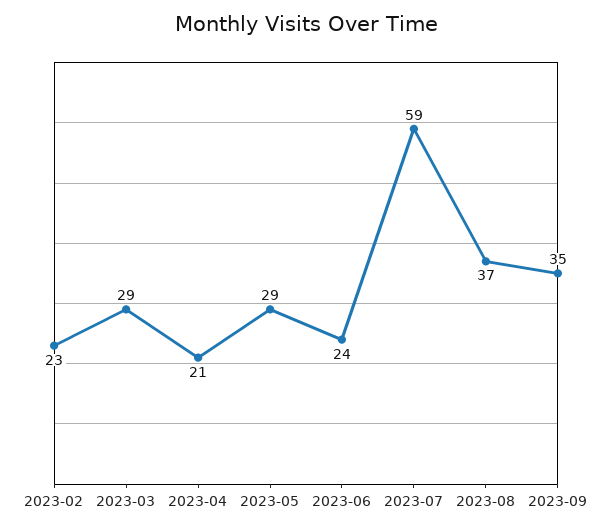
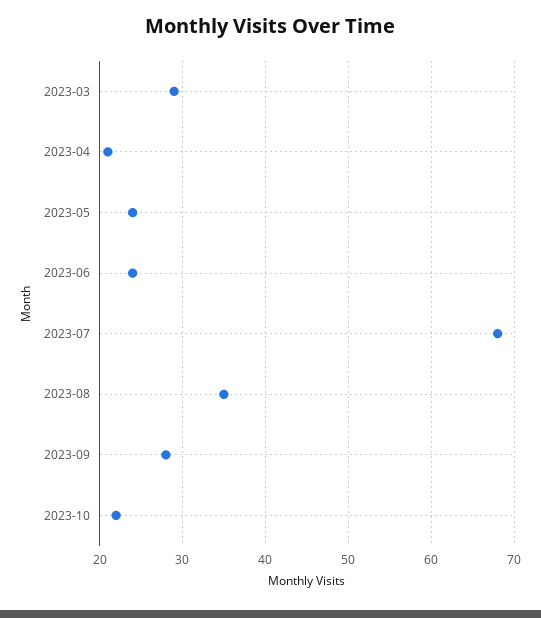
2023-02: 23 -> none
2023-05: 29 -> 24
2023-07: 59 -> 68
2023-08: 37 -> 35
2023-09: 35 -> 28
2023-10: none -> 22

